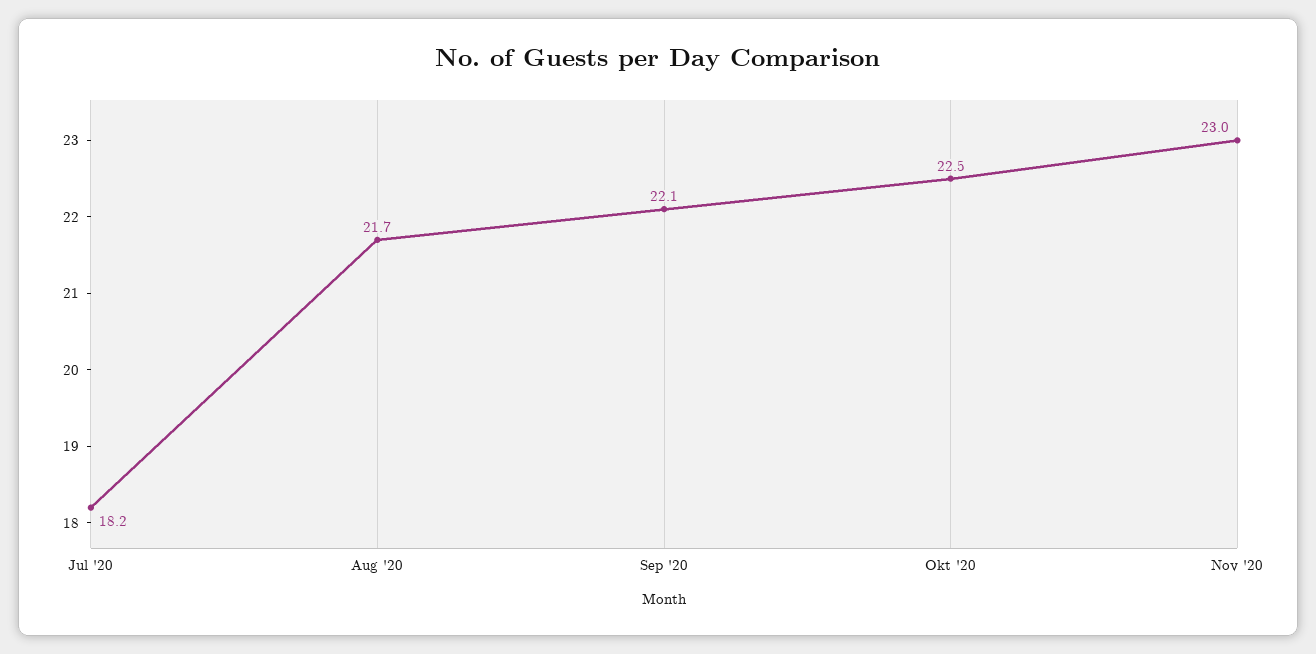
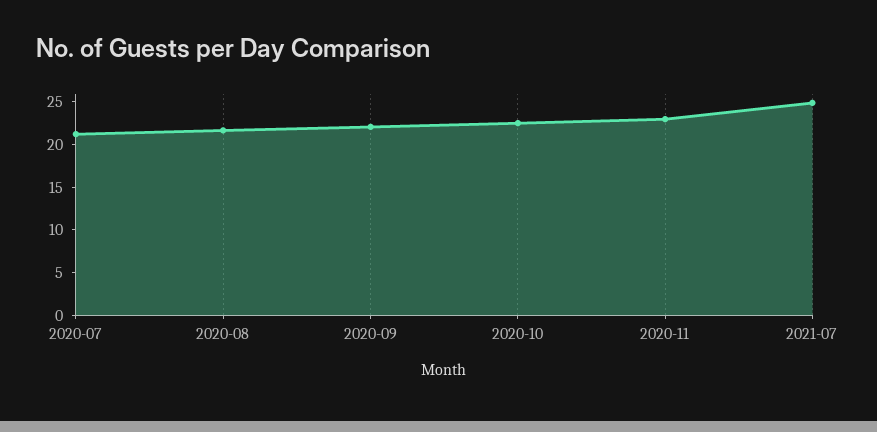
Jul '20: 18.2 -> 21
2021-07: none -> 25

